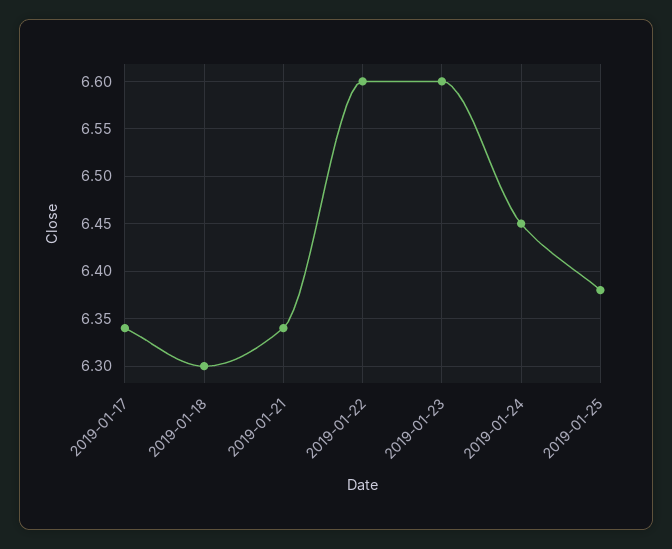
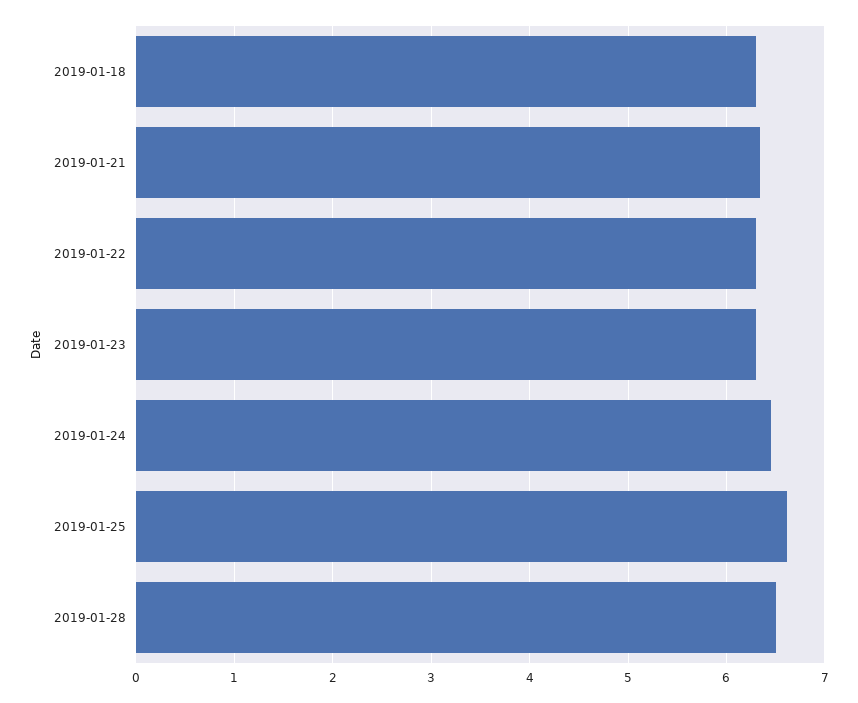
2019-01-17: 6.34 -> none
2019-01-22: 6.6 -> 6.3
2019-01-23: 6.6 -> 6.3
2019-01-25: 6.38 -> 6.6
2019-01-28: none -> 6.5

